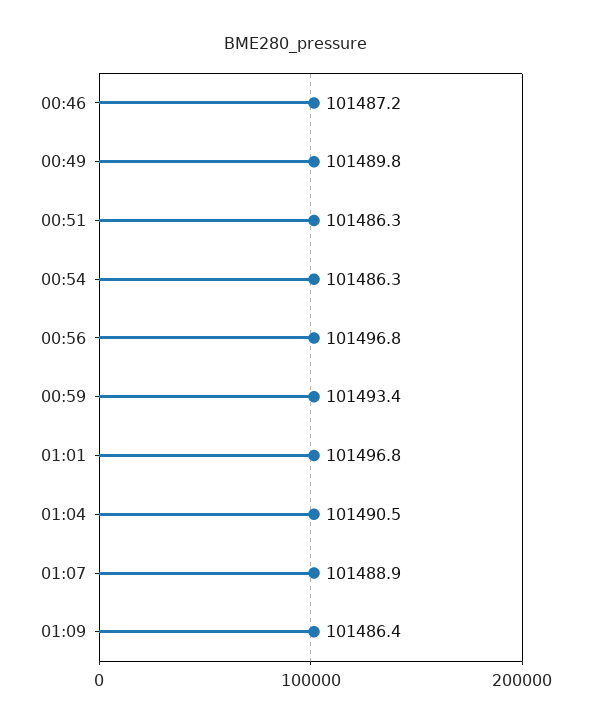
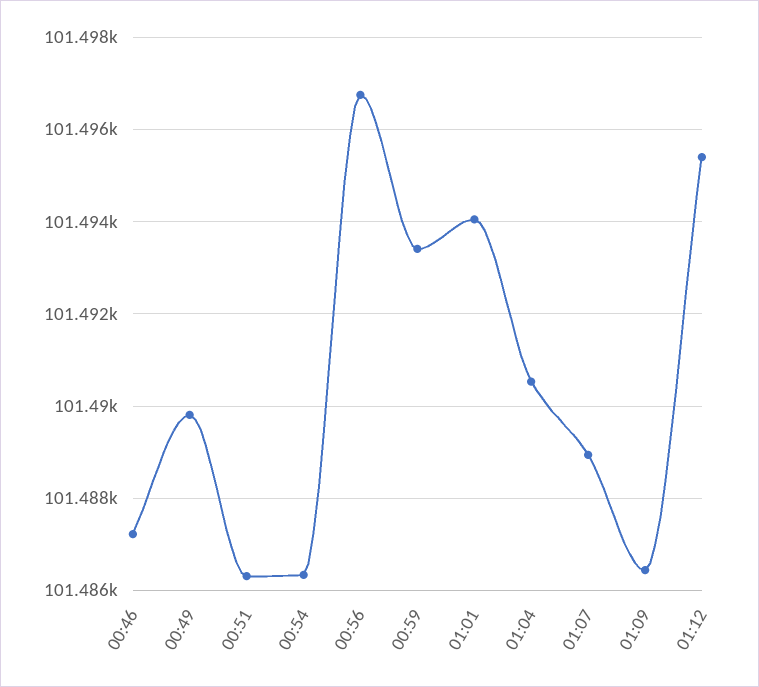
01:01: 101496.8 -> 101494
01:12: none -> 101495.4

